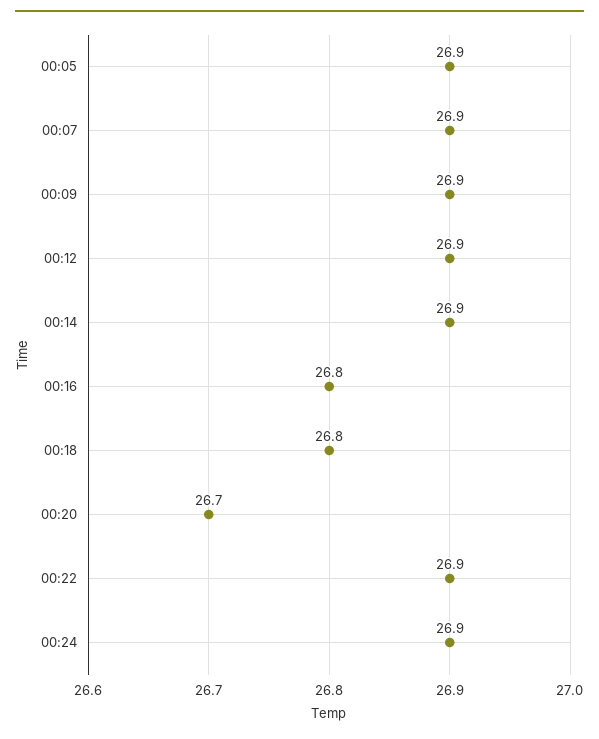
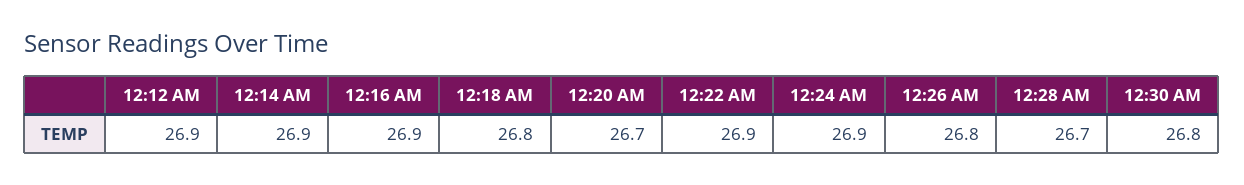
00:05: 26.9 -> none
00:07: 26.9 -> none
00:09: 26.9 -> none
00:16: 26.8 -> 26.9
12:26 AM: none -> 26.8
12:28 AM: none -> 26.7
12:30 AM: none -> 26.8

